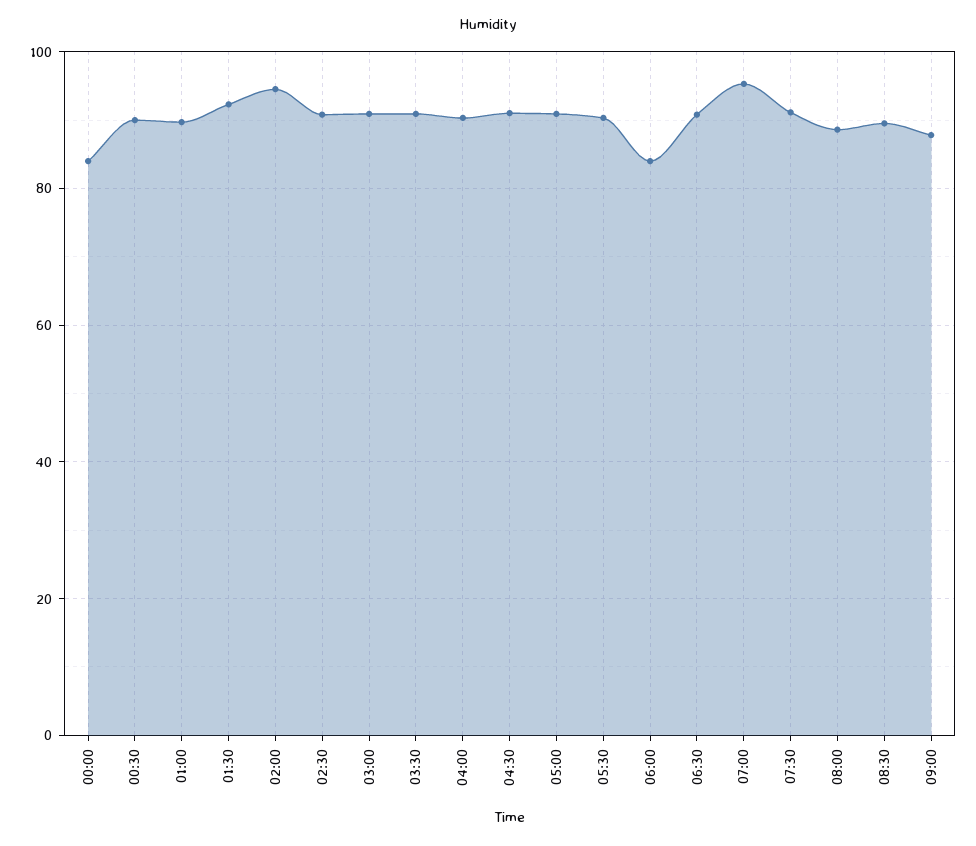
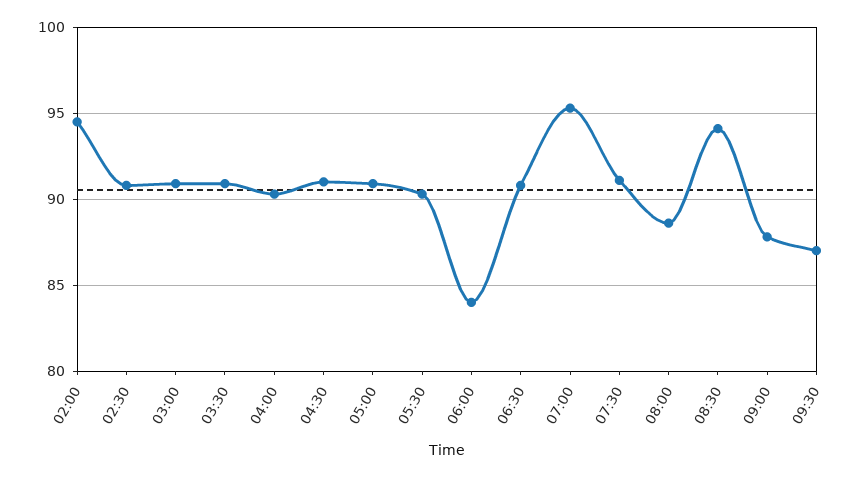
00:00: 84 -> none
00:30: 90 -> none
01:00: 90 -> none
01:30: 92 -> none
08:30: 90 -> 94
09:30: none -> 87

